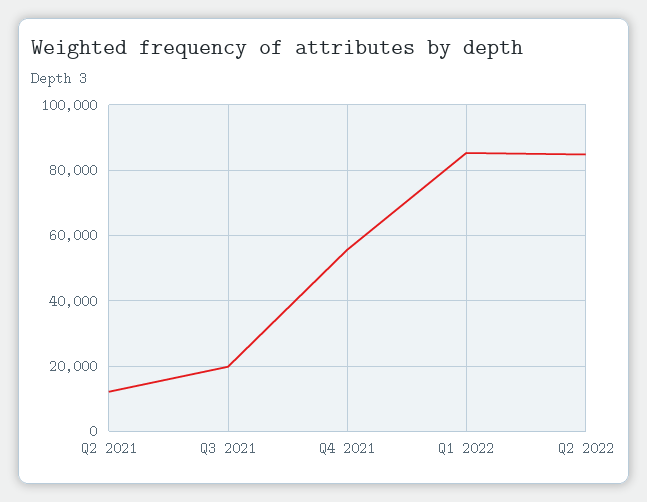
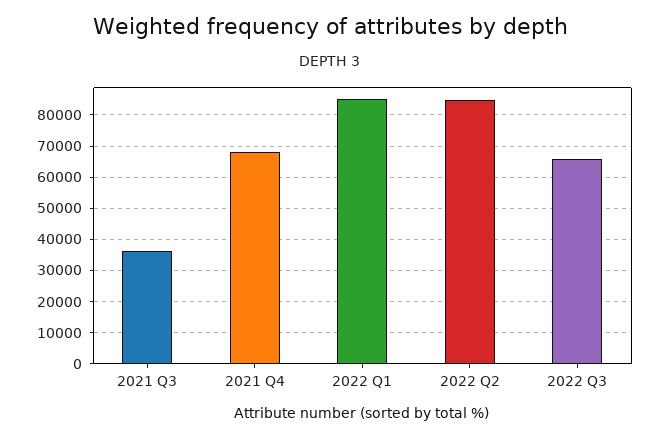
Q2 2021: 12000 -> none
Q3 2021: 20000 -> 36000
Q4 2021: 56000 -> 68000
2022 Q3: none -> 66000

